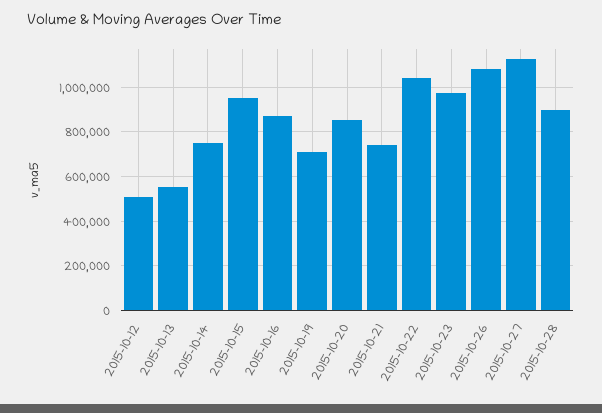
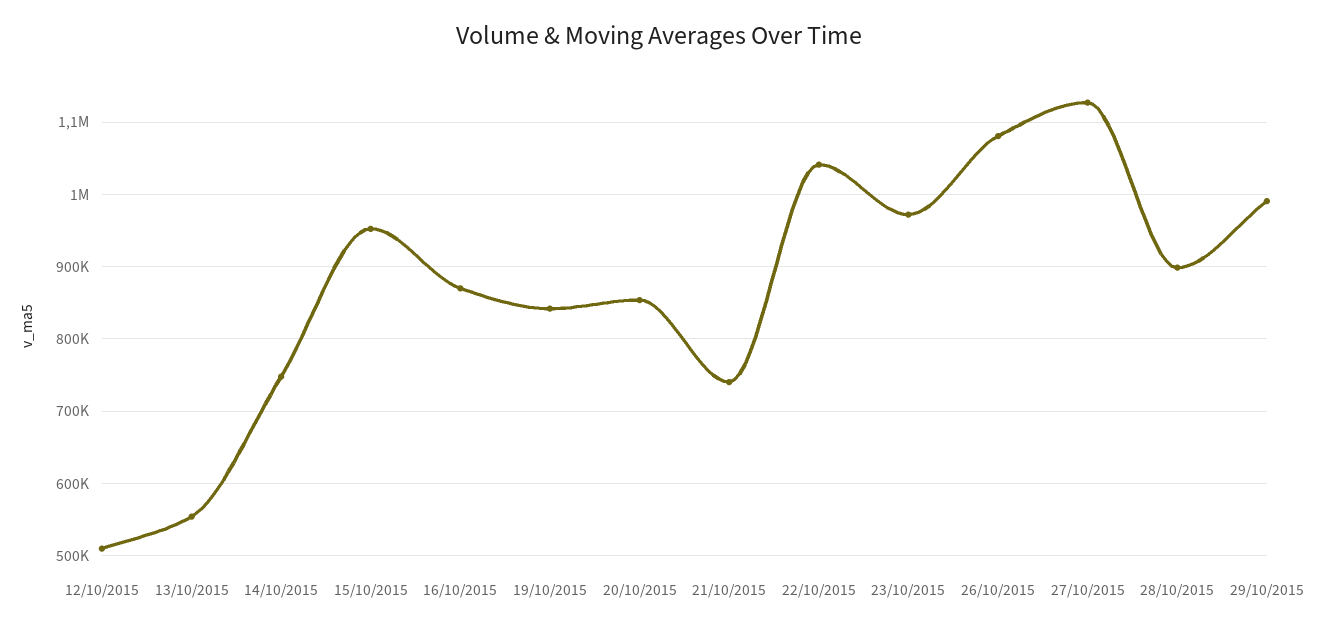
2015-10-19: 700000 -> 840000
29/10/2015: none -> 990000

